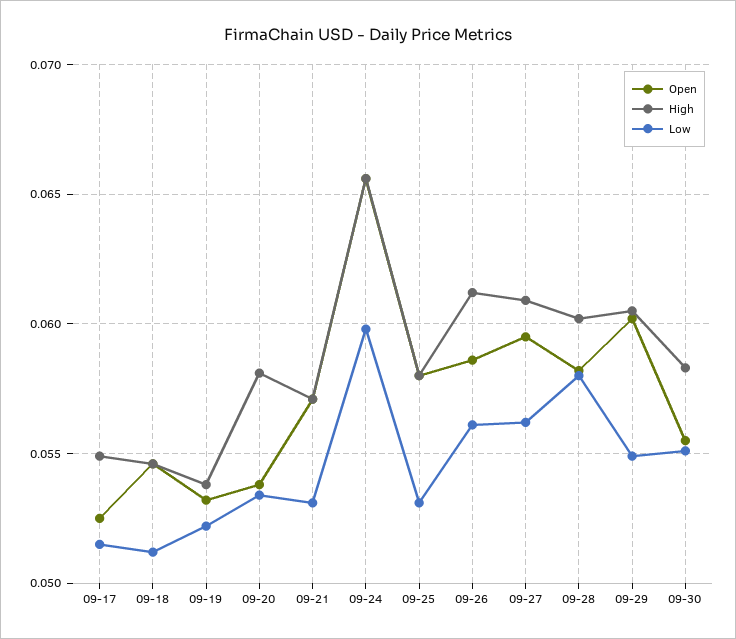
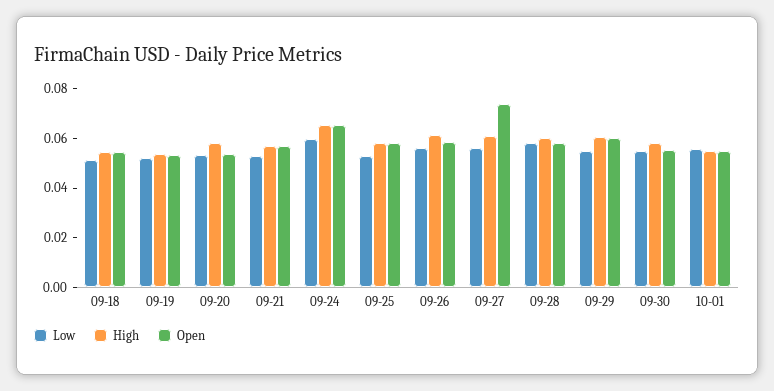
Open, 09-17: 0.0525 -> none
High, 09-17: 0.055 -> none
Low, 09-17: 0.0515 -> none
Open, 09-27: 0.0595 -> 0.075
Low, 10-01: none -> 0.055
High, 10-01: none -> 0.055
Open, 10-01: none -> 0.055

